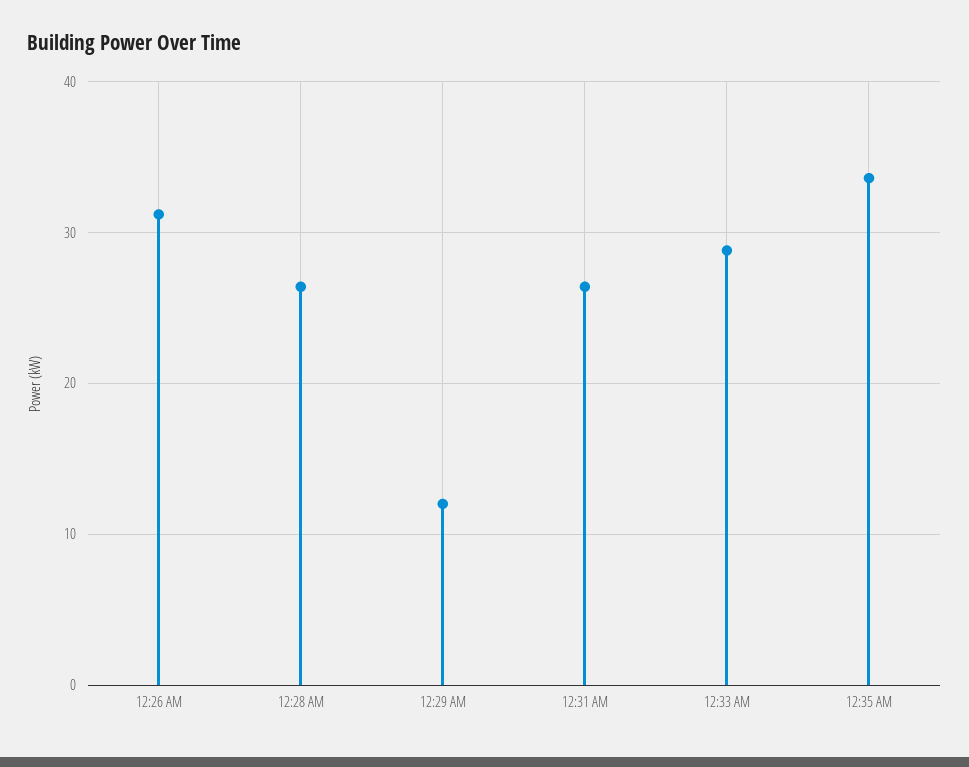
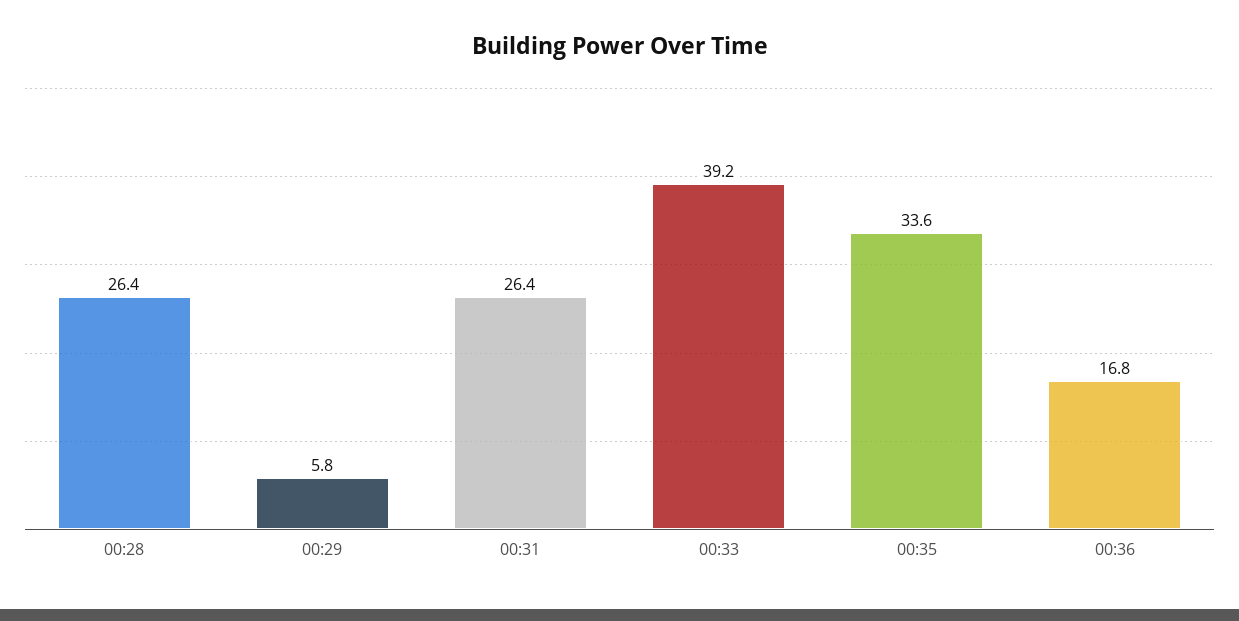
12:26 AM: 31 -> none
12:29 AM: 12 -> 5.8
12:33 AM: 29 -> 39.2
00:36: none -> 16.8

